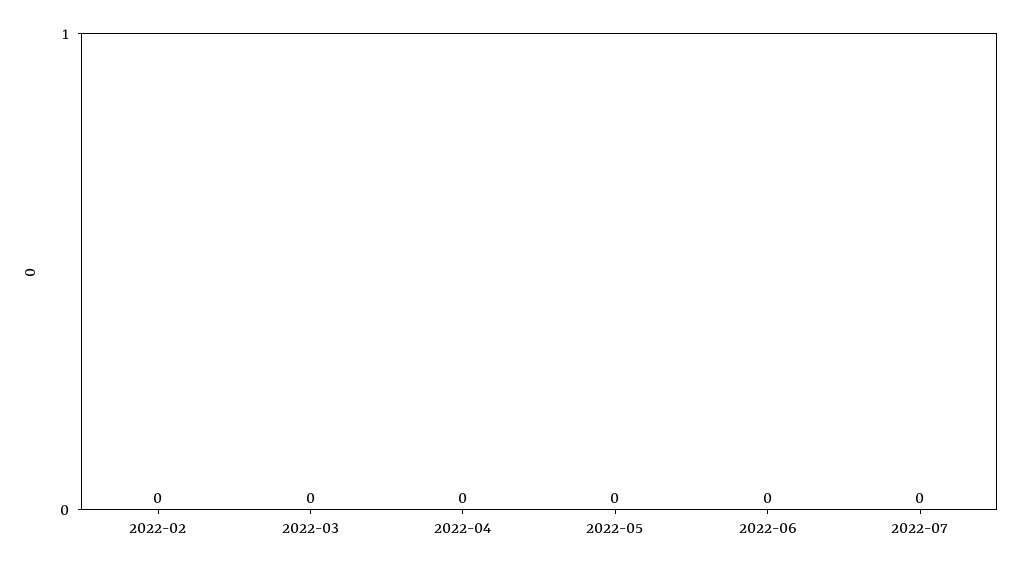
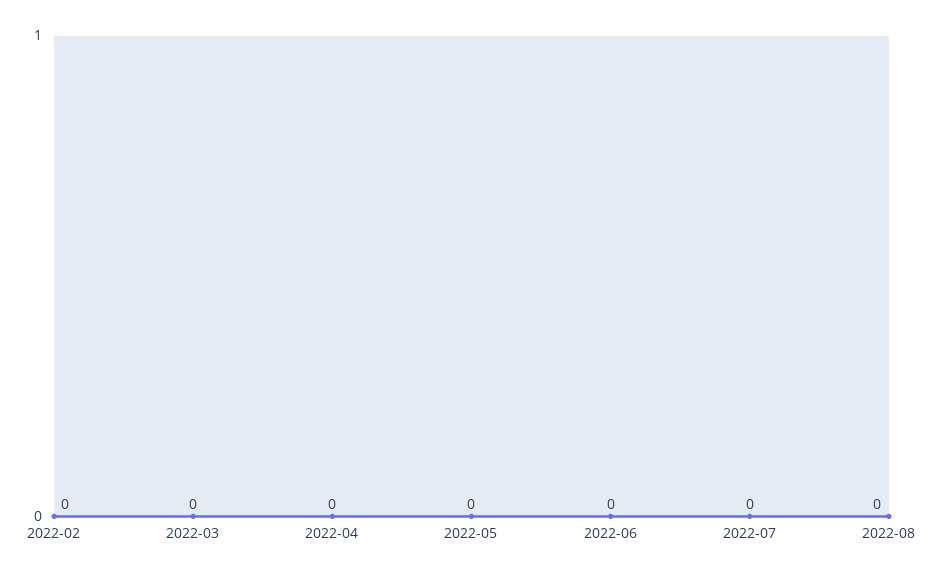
2022-08: none -> 0

